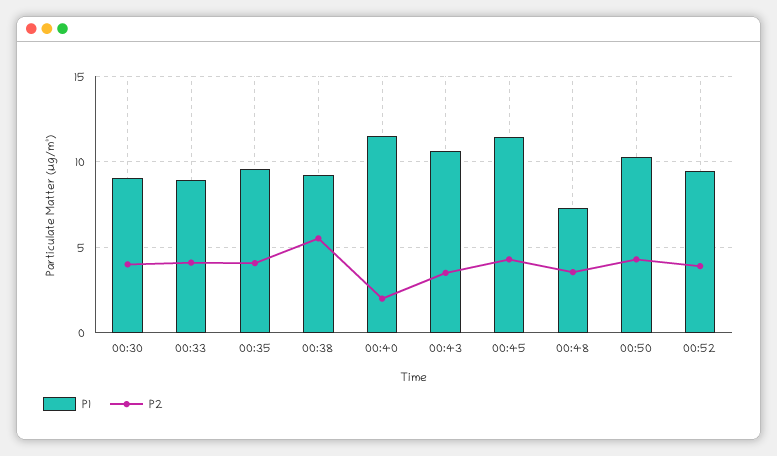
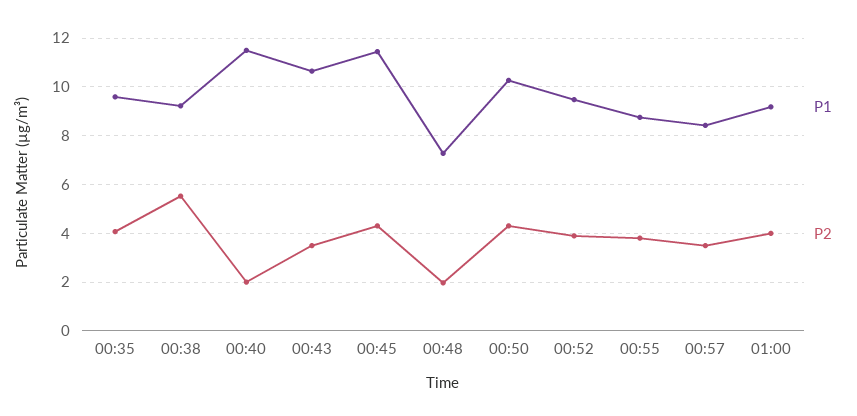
P1, 00:30: 9 -> none
P2, 00:30: 4 -> none
P1, 00:33: 9 -> none
P2, 00:33: 4 -> none
P2, 00:48: 3.5 -> 2
P1, 00:55: none -> 8.75
P2, 00:55: none -> 3.75
P1, 00:57: none -> 8.5
P2, 00:57: none -> 3.5
P1, 01:00: none -> 9.25
P2, 01:00: none -> 4

